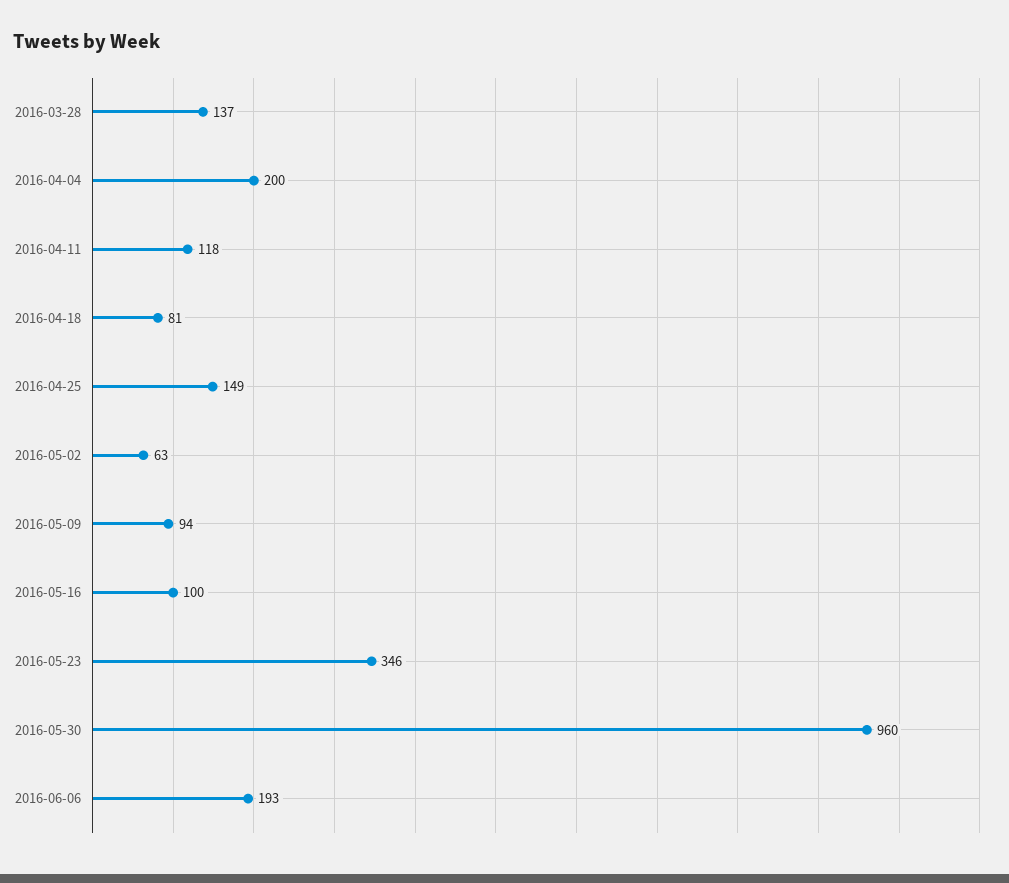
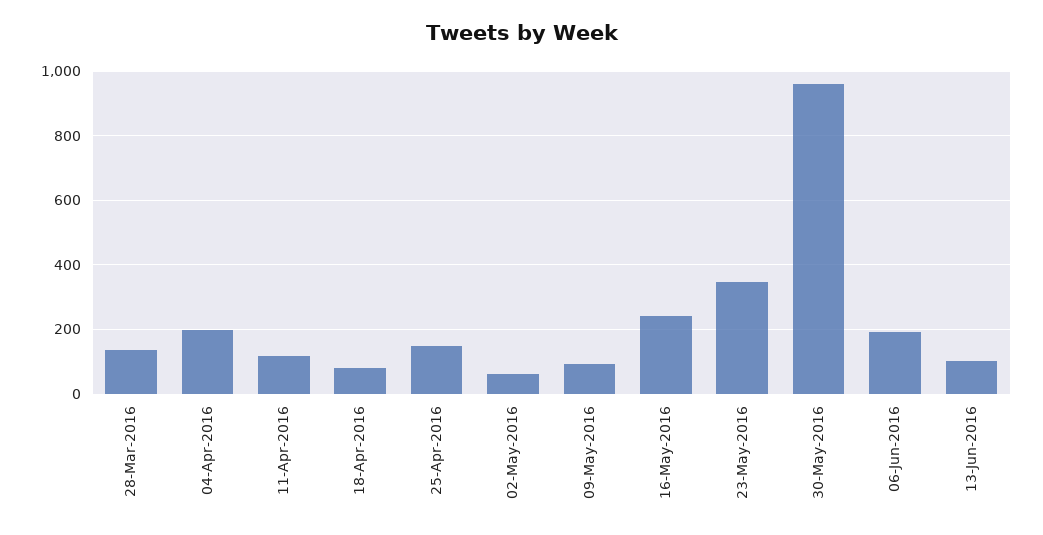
2016-05-16: 100 -> 240
13-Jun-2016: none -> 100

